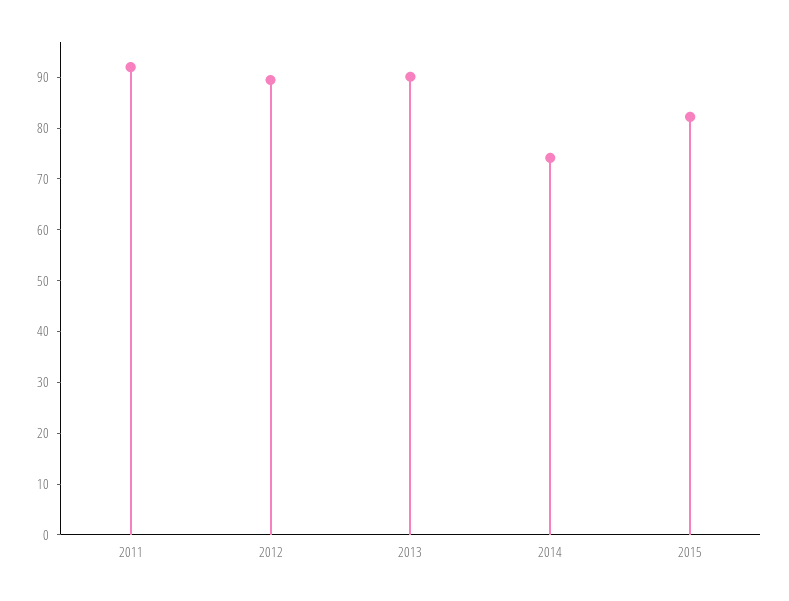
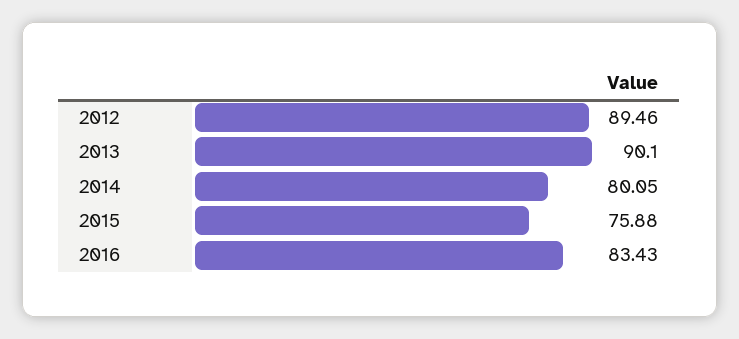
2011: 92 -> none
2014: 74 -> 80.05
2015: 82 -> 75.88
2016: none -> 83.43

